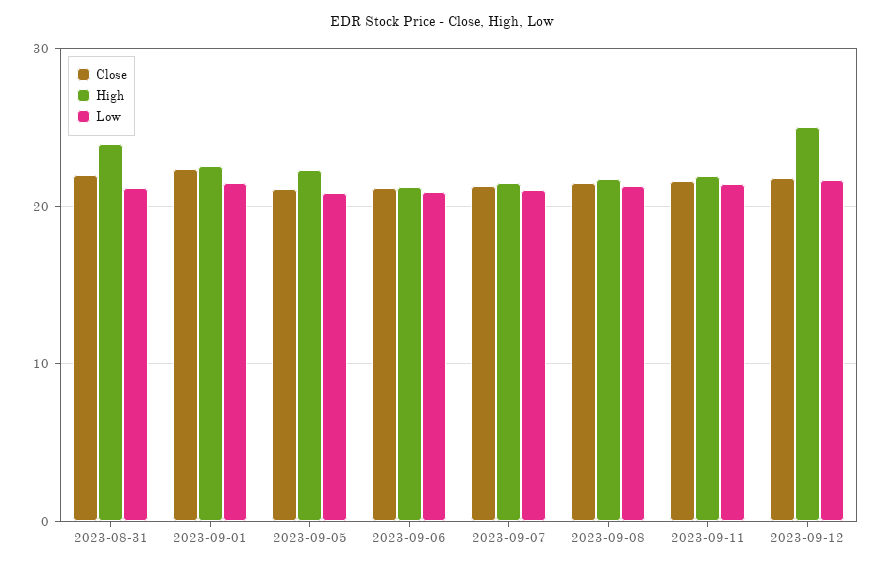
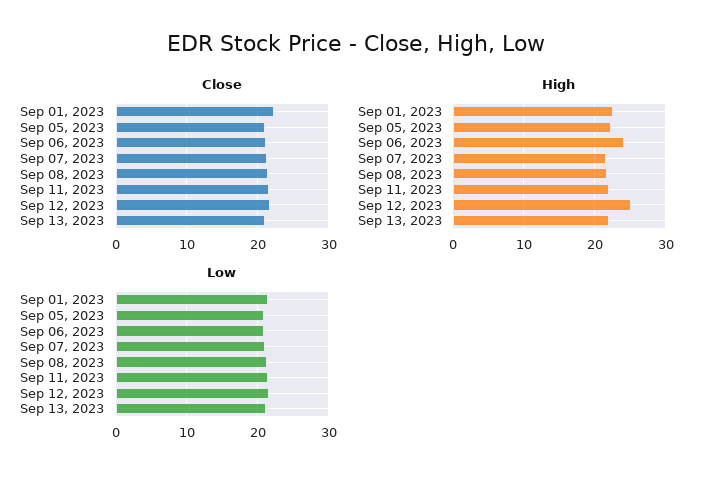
Close, 2023-08-31: 22 -> none
High, 2023-08-31: 24 -> none
Low, 2023-08-31: 21 -> none
High, 2023-09-06: 21 -> 24
Close, Sep 13, 2023: none -> 21
High, Sep 13, 2023: none -> 22
Low, Sep 13, 2023: none -> 21

